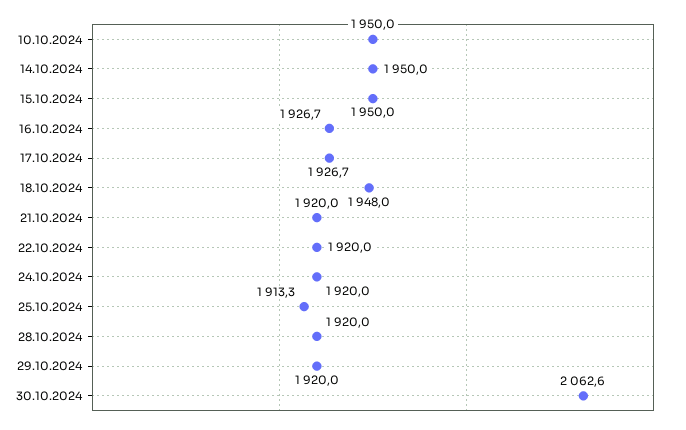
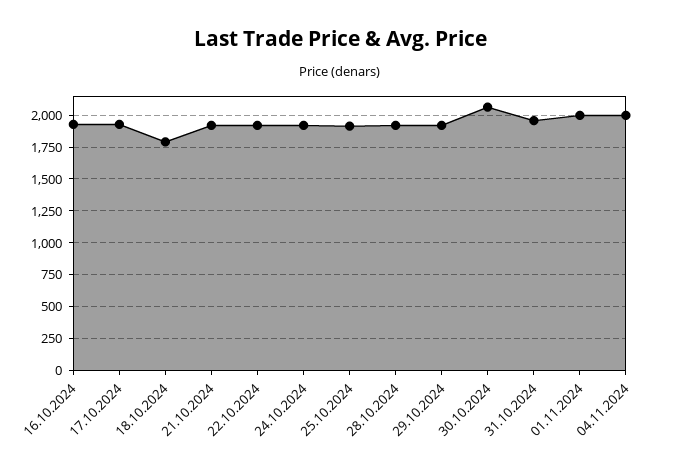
10.10.2024: 1950 -> none
14.10.2024: 1950 -> none
15.10.2024: 1950 -> none
18.10.2024: 1948 -> 1800
31.10.2024: none -> 1950
01.11.2024: none -> 2000
04.11.2024: none -> 2000

